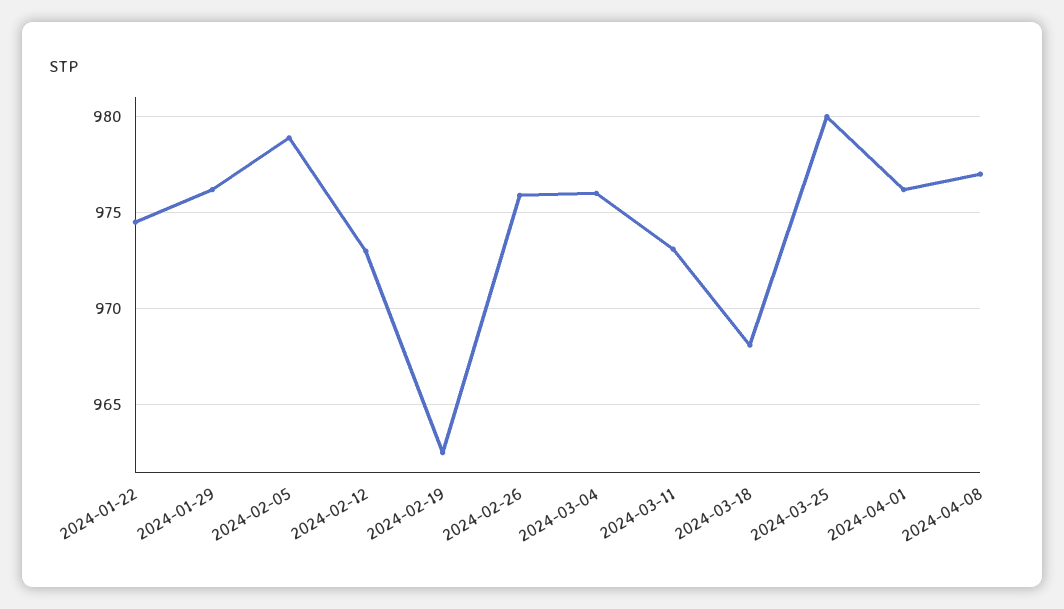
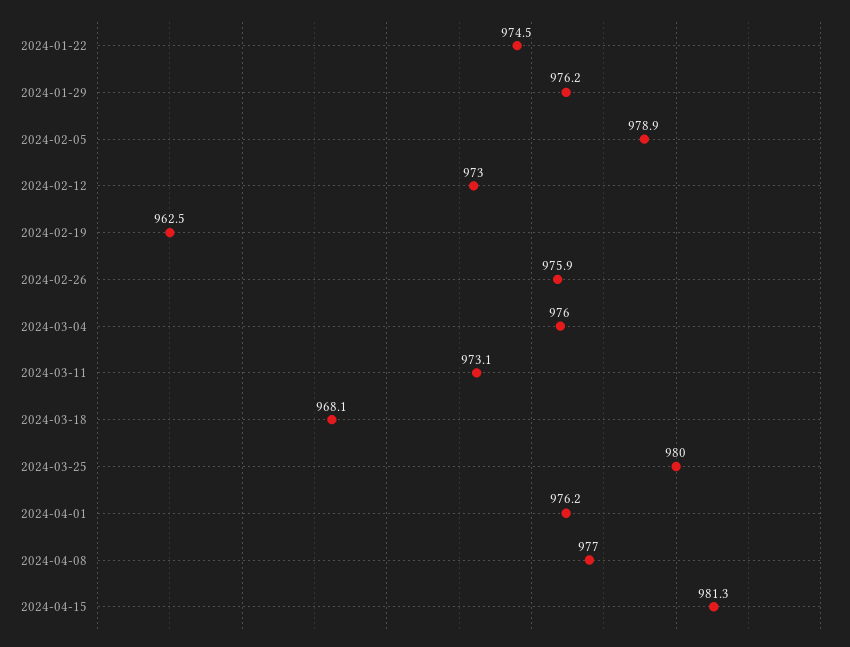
2024-04-15: none -> 981.3

